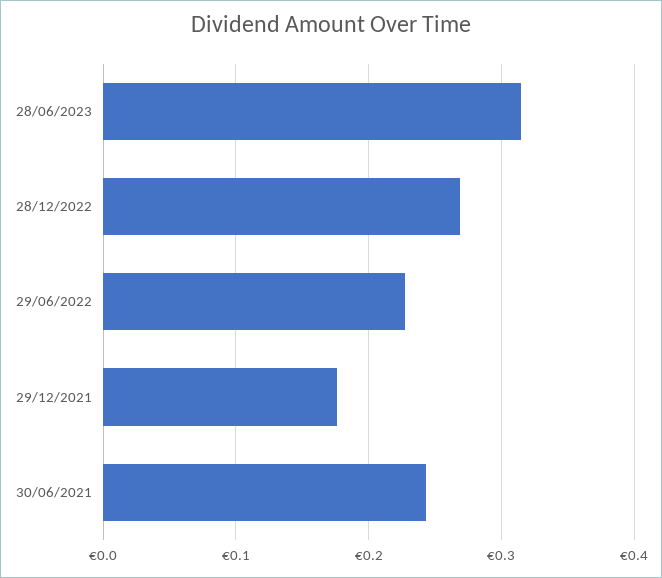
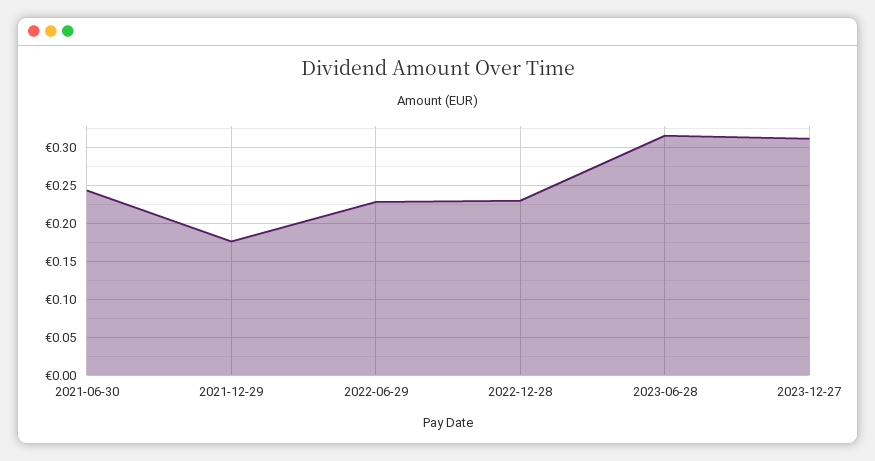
28/12/2022: 0.27 -> 0.23
2023-12-27: none -> 0.31

